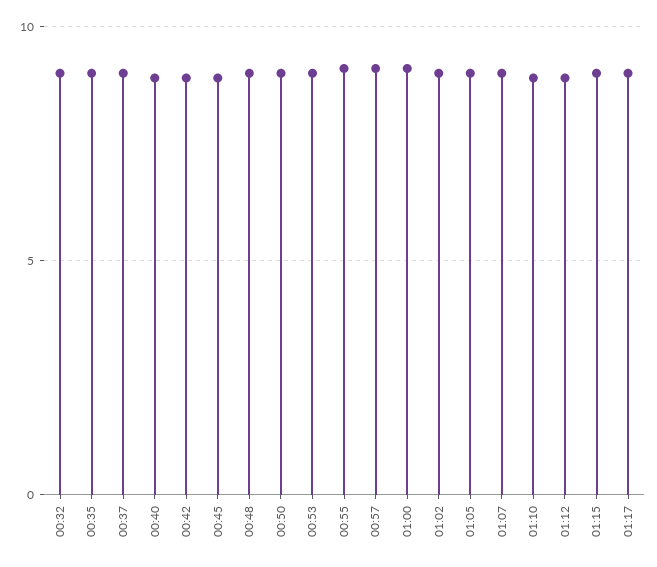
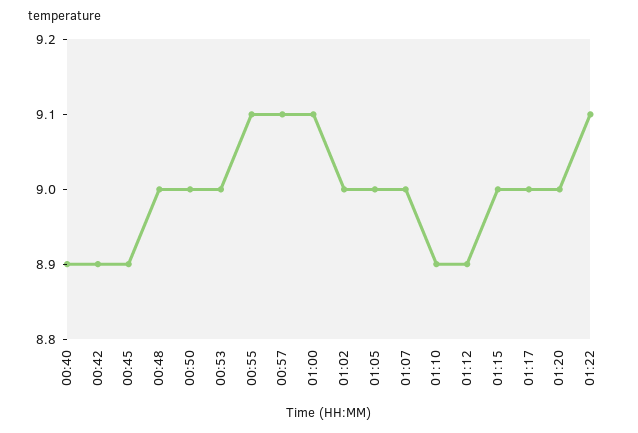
00:32: 9 -> none
00:35: 9 -> none
00:37: 9 -> none
01:20: none -> 9
01:22: none -> 9.1

